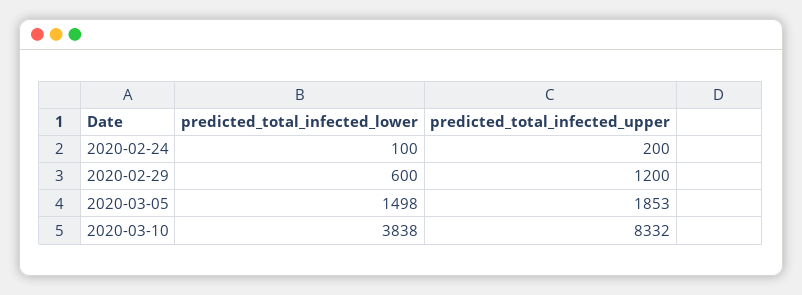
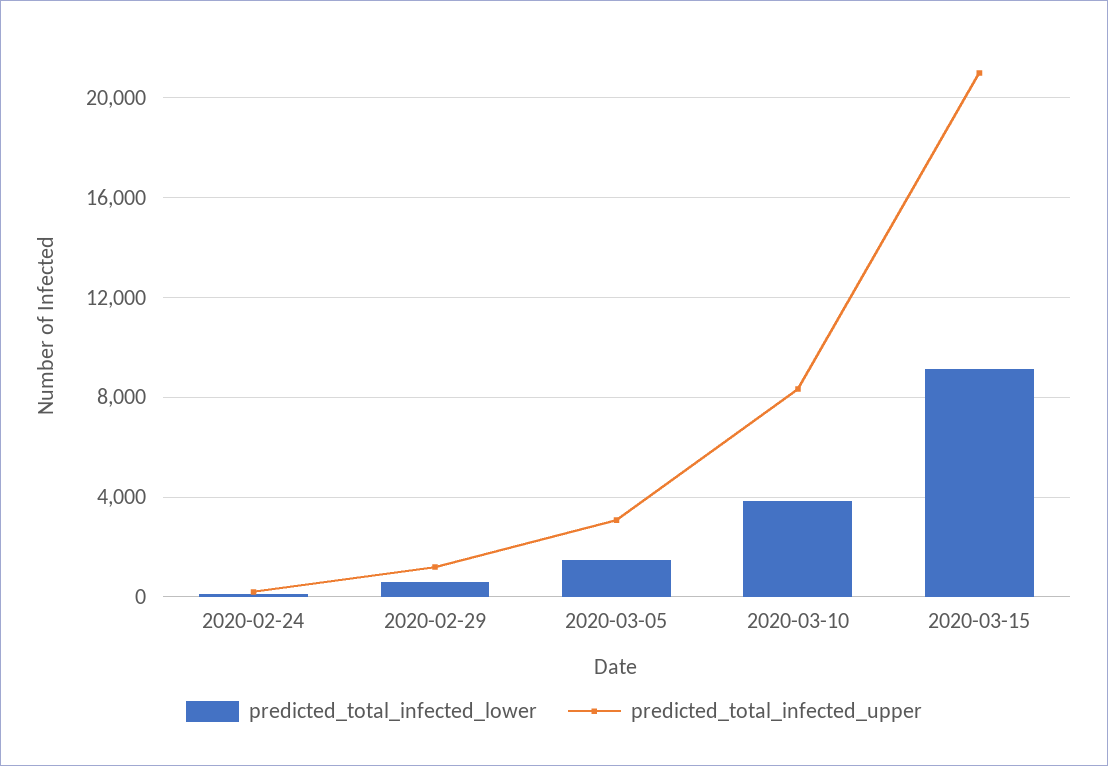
predicted_total_infected_upper, 2020-03-05: 1853 -> 3000
predicted_total_infected_lower, 2020-03-15: none -> 9000
predicted_total_infected_upper, 2020-03-15: none -> 21000

